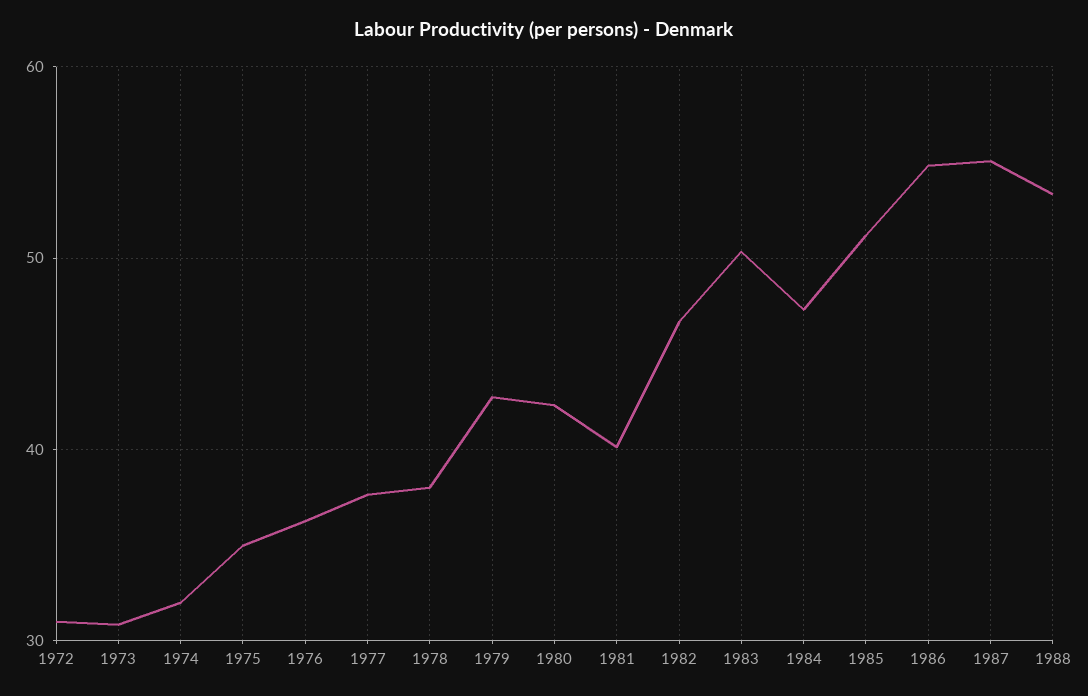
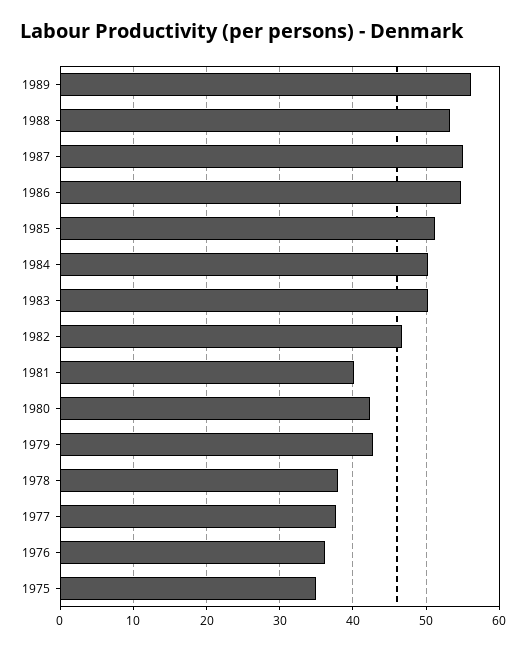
1972: 31 -> none
1973: 31 -> none
1974: 32 -> none
1984: 47 -> 50
1989: none -> 56

